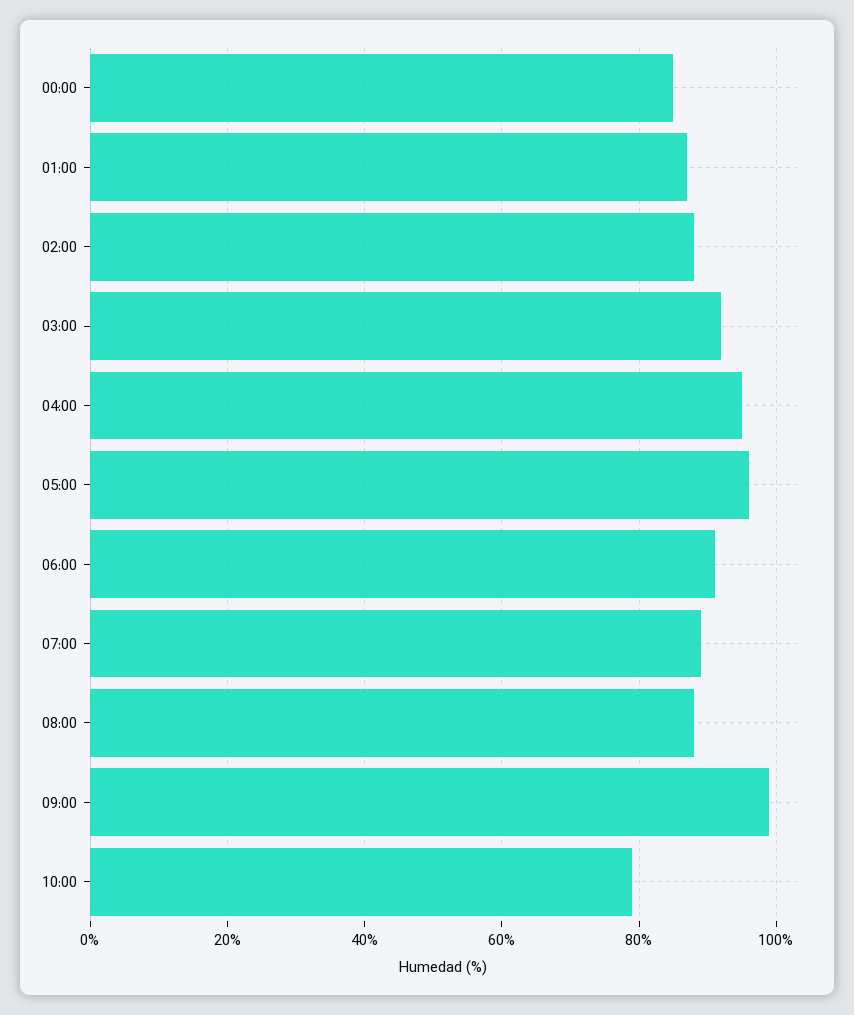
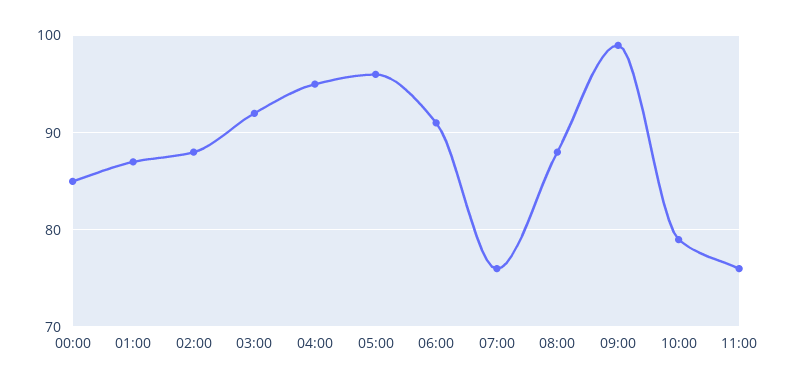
07:00: 90 -> 76
11:00: none -> 76

